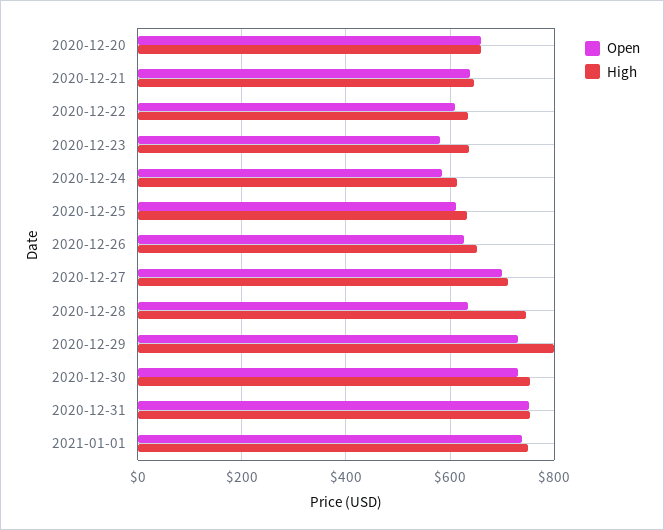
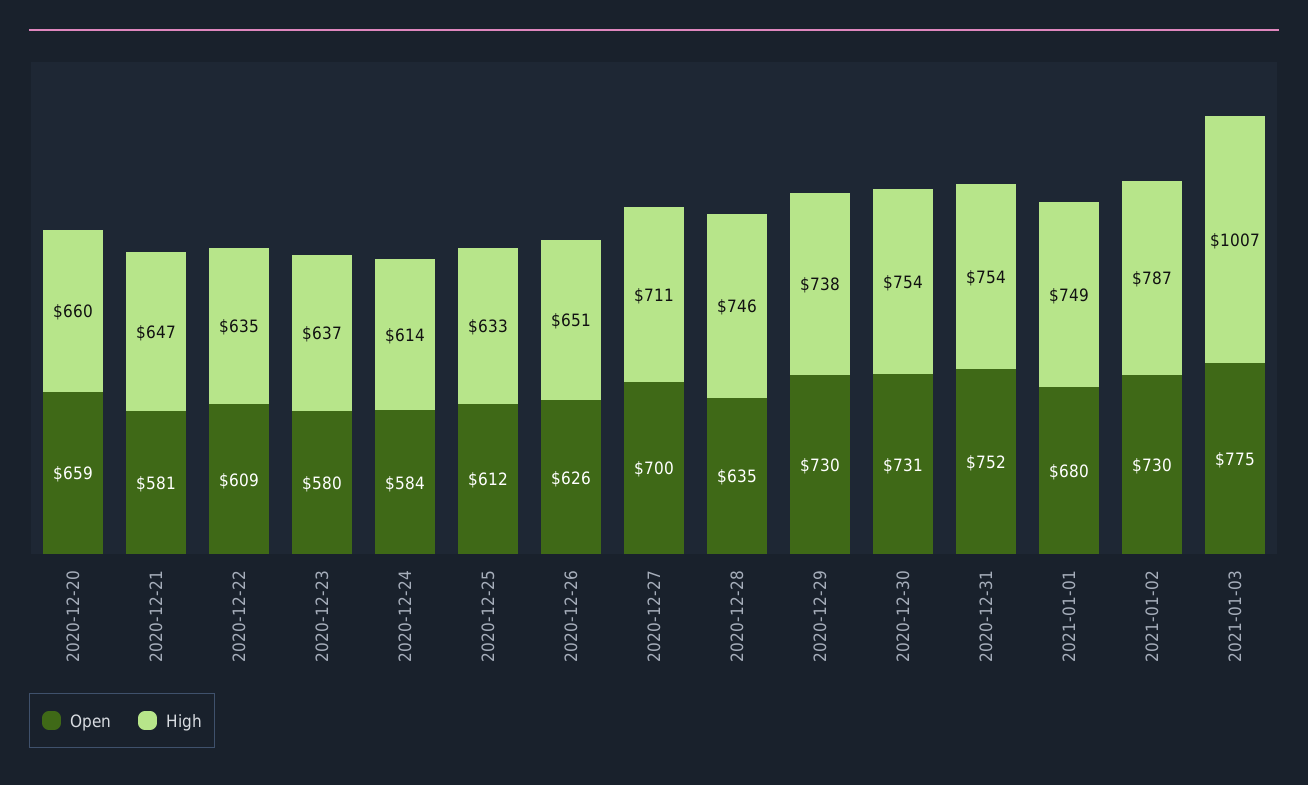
Open, 2020-12-21: 640 -> 581
High, 2020-12-29: 800 -> 738
Open, 2021-01-01: 740 -> 680
Open, 2021-01-02: none -> 730
High, 2021-01-02: none -> 787
Open, 2021-01-03: none -> 775
High, 2021-01-03: none -> 1007

